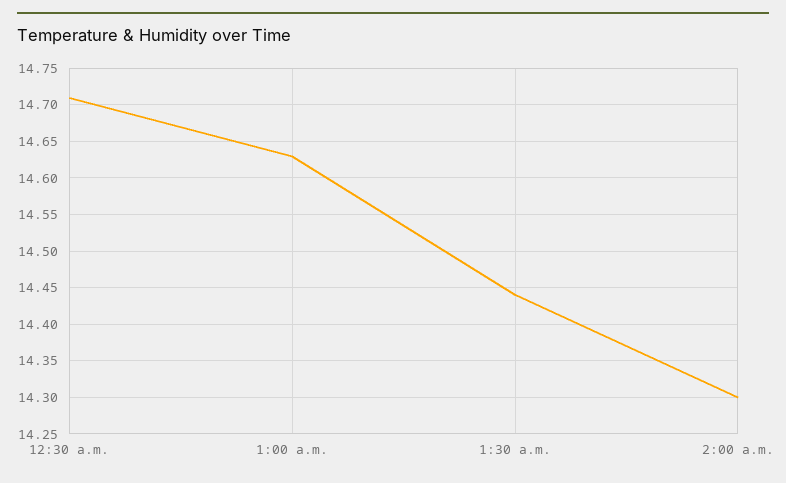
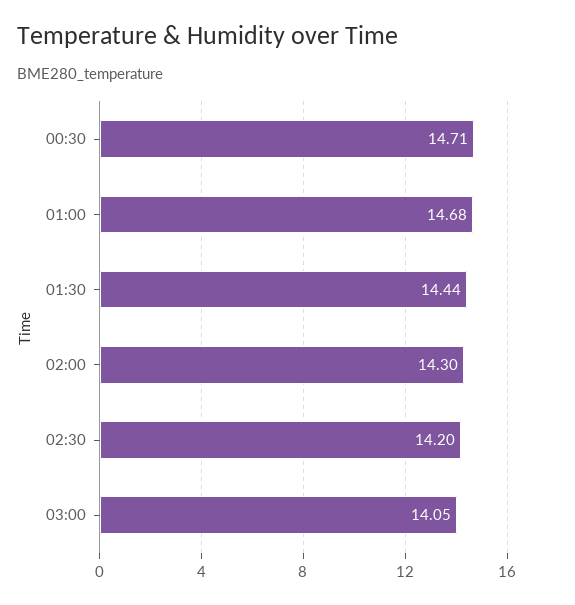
1:00 a.m.: 14.63 -> 14.68
02:30: none -> 14.2
03:00: none -> 14.05

